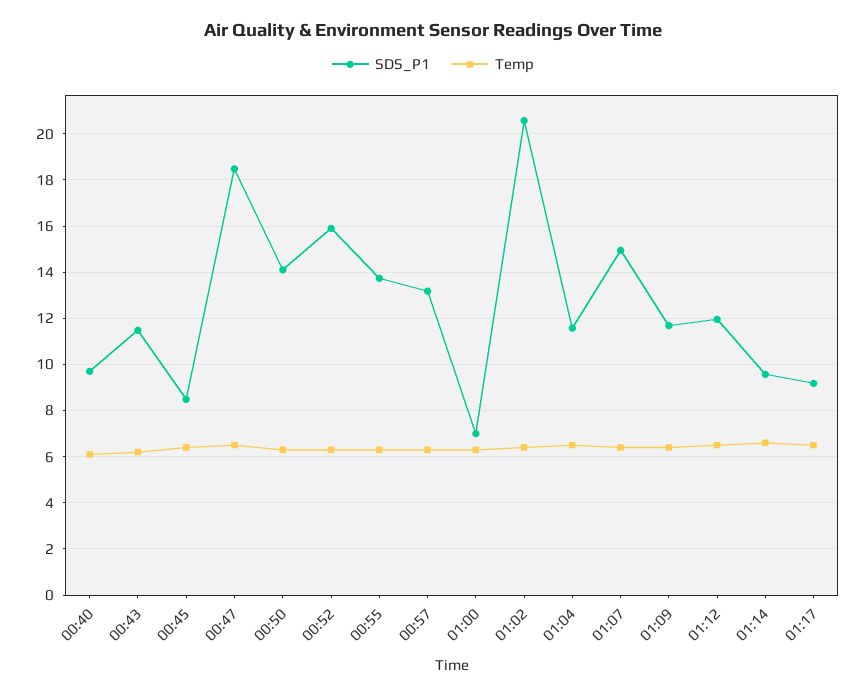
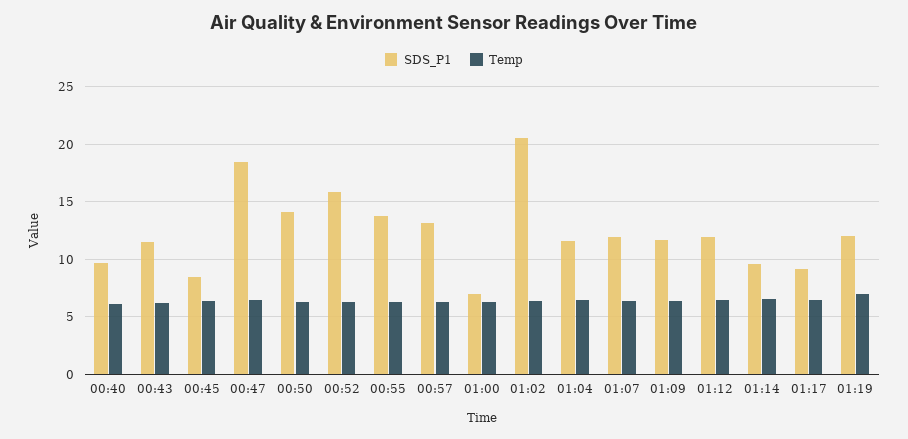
SDS_P1, 01:07: 15 -> 12
SDS_P1, 01:19: none -> 12
Temp, 01:19: none -> 7

